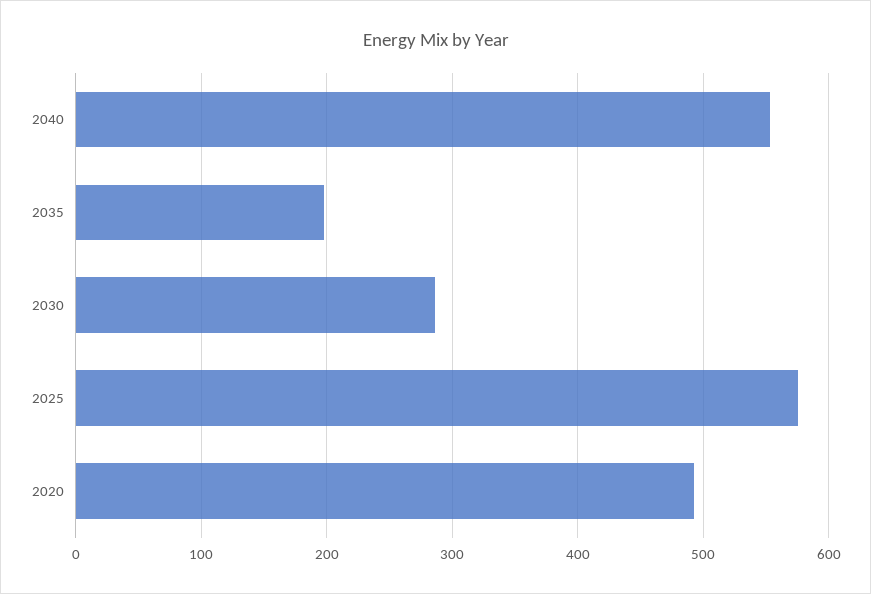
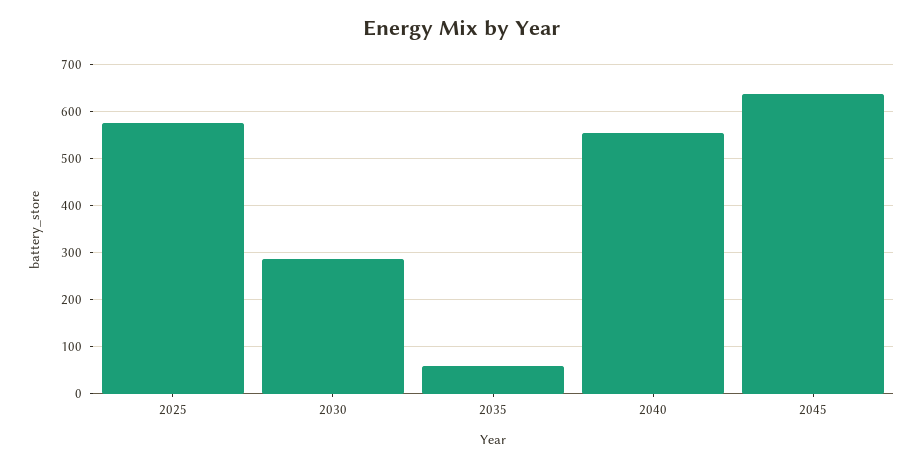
2035: 200 -> 60
2020: 490 -> none
2045: none -> 640

